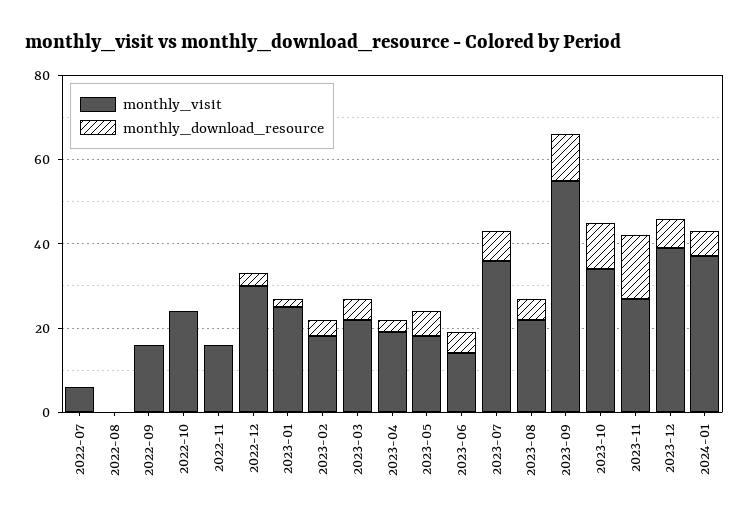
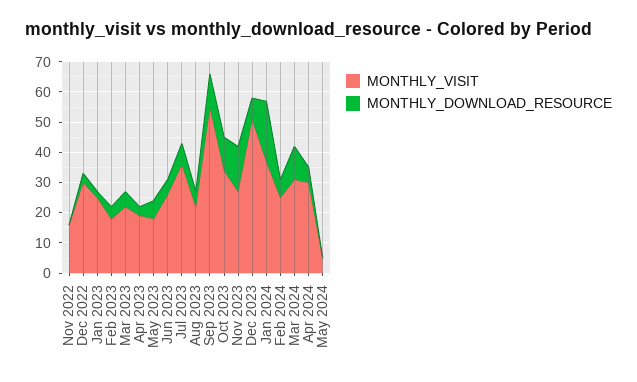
monthly_visit, 2022-07: 5 -> none
monthly_download_resource, 2022-07: 0 -> none
monthly_visit, 2022-08: 0 -> none
monthly_download_resource, 2022-08: 0 -> none
monthly_visit, 2022-09: 15 -> none
monthly_download_resource, 2022-09: 0 -> none
monthly_visit, 2022-10: 25 -> none
monthly_download_resource, 2022-10: 0 -> none
monthly_visit, 2023-06: 15 -> 25
monthly_visit, 2023-12: 40 -> 50
monthly_download_resource, 2024-01: 5 -> 20
monthly_visit, Feb 2024: none -> 25
monthly_download_resource, Feb 2024: none -> 5
monthly_visit, Mar 2024: none -> 30
monthly_download_resource, Mar 2024: none -> 10
monthly_visit, Apr 2024: none -> 30
monthly_download_resource, Apr 2024: none -> 5
monthly_visit, May 2024: none -> 5
monthly_download_resource, May 2024: none -> 0

